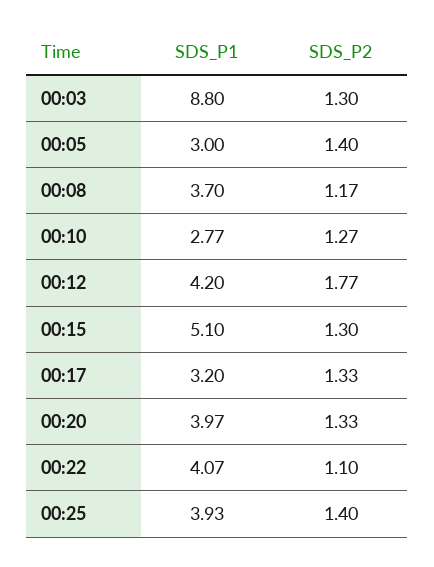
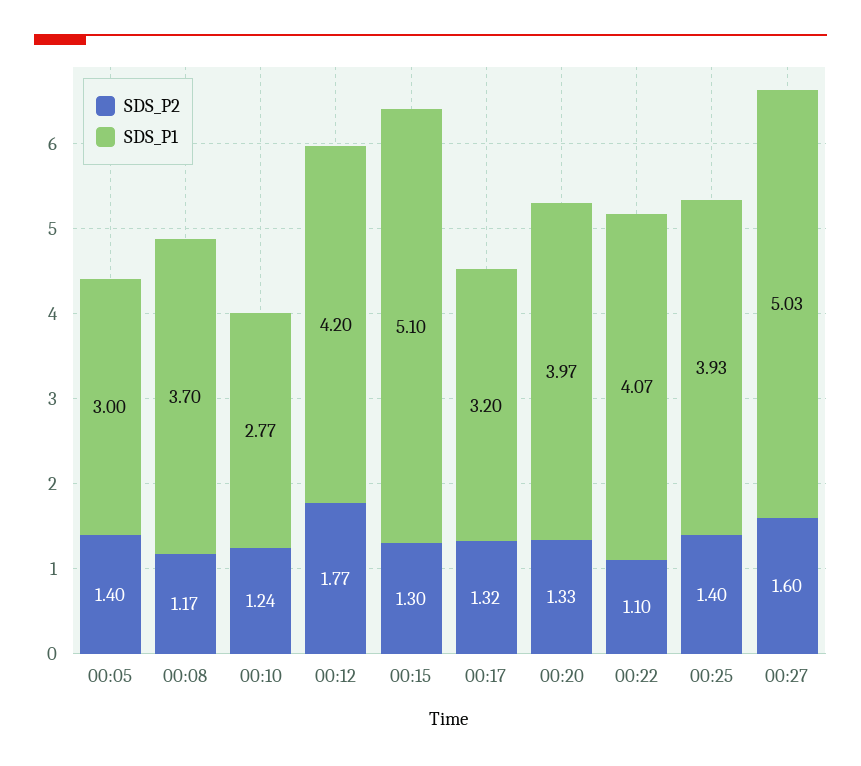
SDS_P1, 00:03: 8.8 -> none
SDS_P2, 00:03: 1.3 -> none
SDS_P2, 00:10: 1.27 -> 1.24
SDS_P2, 00:17: 1.33 -> 1.32
SDS_P2, 00:27: none -> 1.6
SDS_P1, 00:27: none -> 5.03

